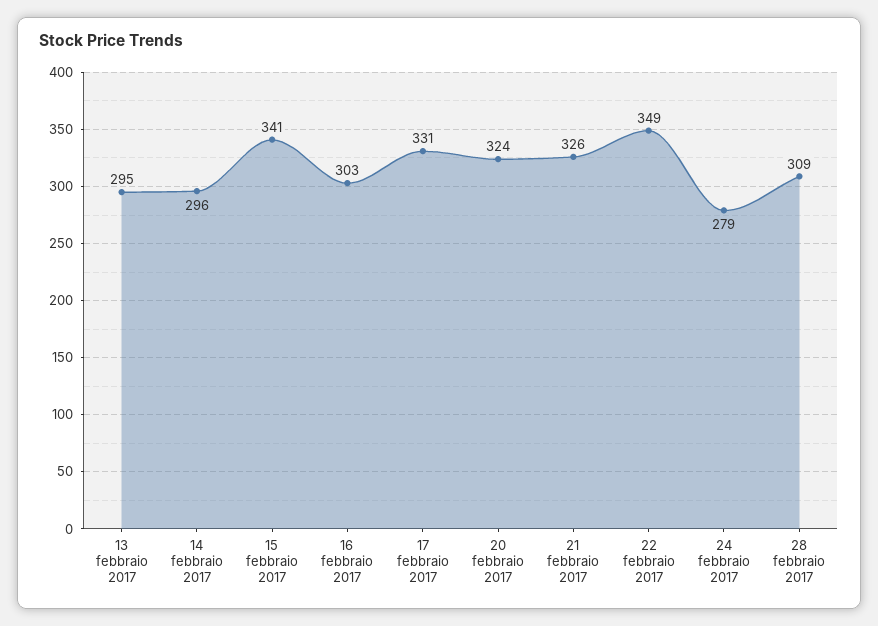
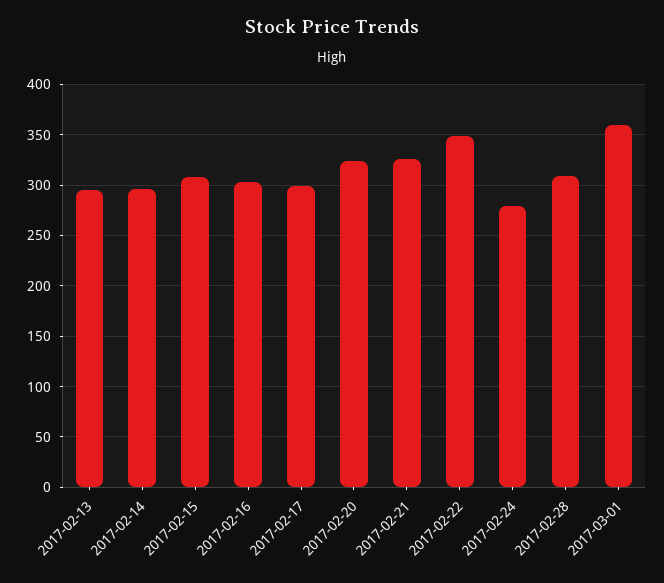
15 febbraio 2017: 341 -> 310
17 febbraio 2017: 331 -> 300
2017-03-01: none -> 360

